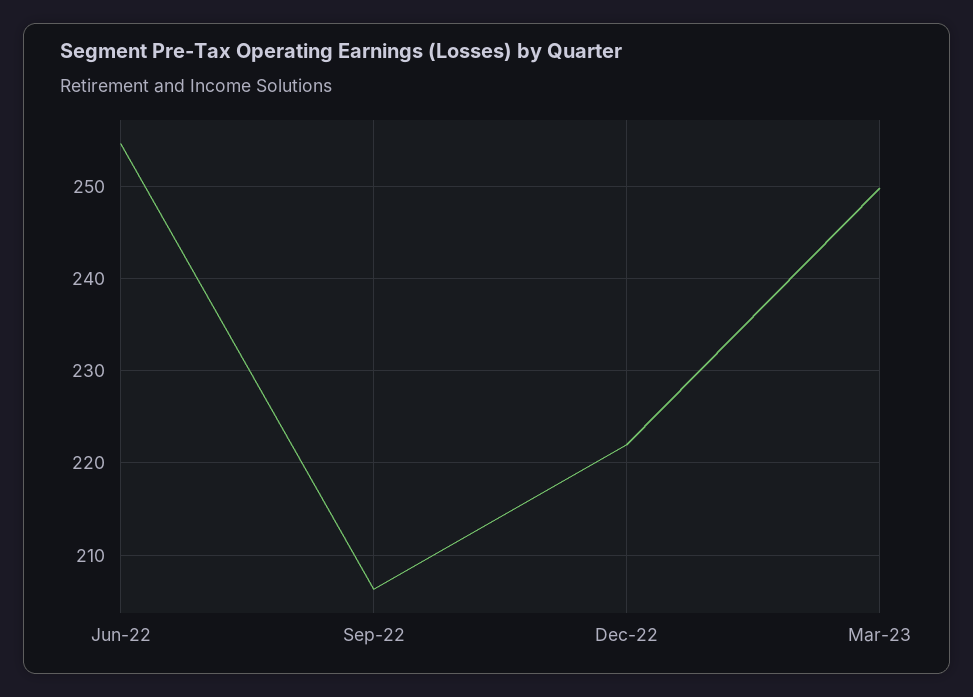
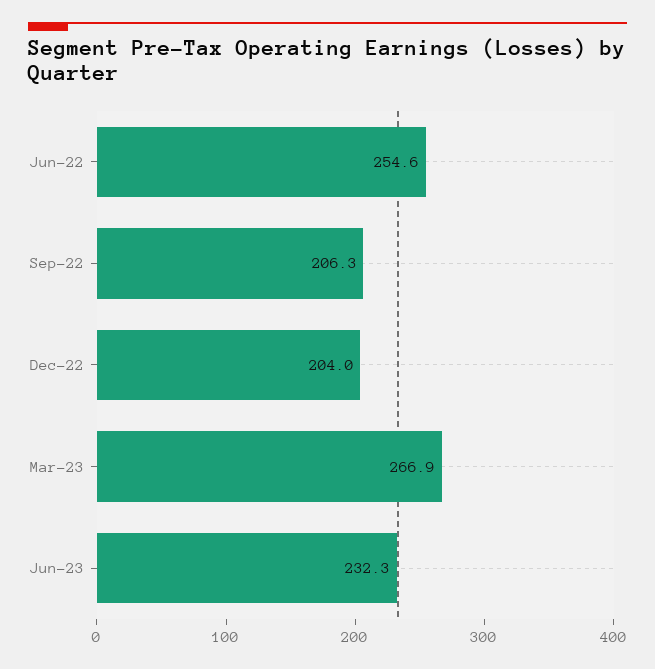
Dec-22: 222 -> 204
Mar-23: 250 -> 266.9
Jun-23: none -> 232.3

